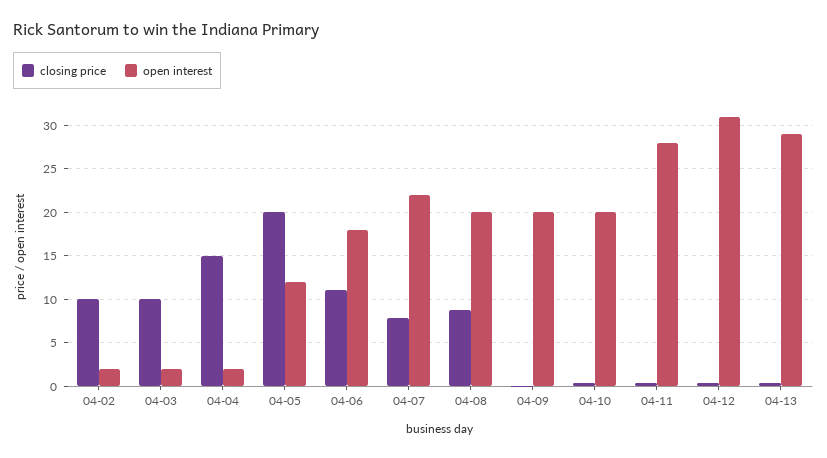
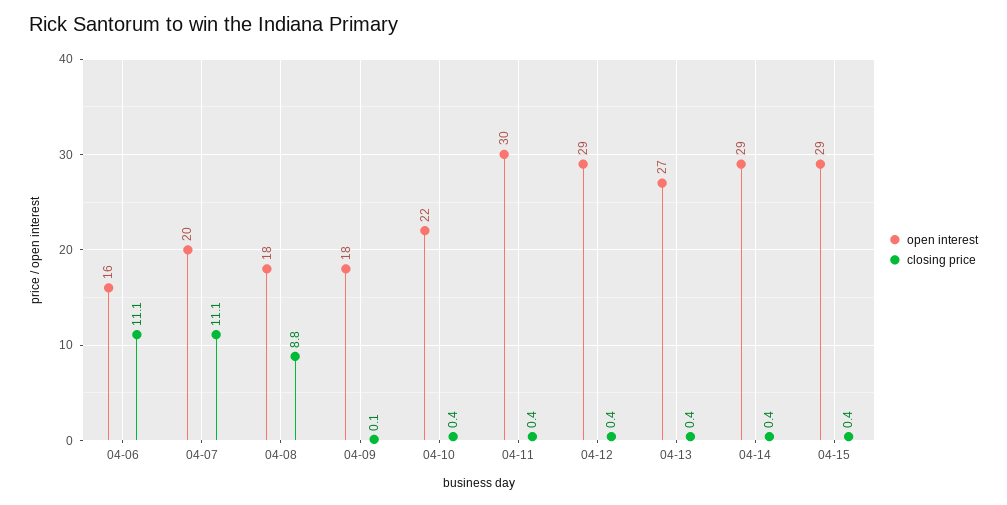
closing price, 04-02: 10 -> none
open interest, 04-02: 2 -> none
closing price, 04-03: 10 -> none
open interest, 04-03: 2 -> none
closing price, 04-04: 15 -> none
open interest, 04-04: 2 -> none
closing price, 04-05: 20 -> none
open interest, 04-05: 12 -> none
open interest, 04-06: 18 -> 16
closing price, 04-07: 8 -> 11.1
open interest, 04-07: 22 -> 20
open interest, 04-08: 20 -> 18
open interest, 04-09: 20 -> 18
open interest, 04-10: 20 -> 22
open interest, 04-11: 28 -> 30
open interest, 04-12: 31 -> 29
open interest, 04-13: 29 -> 27
open interest, 04-14: none -> 29
closing price, 04-14: none -> 0.4
open interest, 04-15: none -> 29
closing price, 04-15: none -> 0.4

